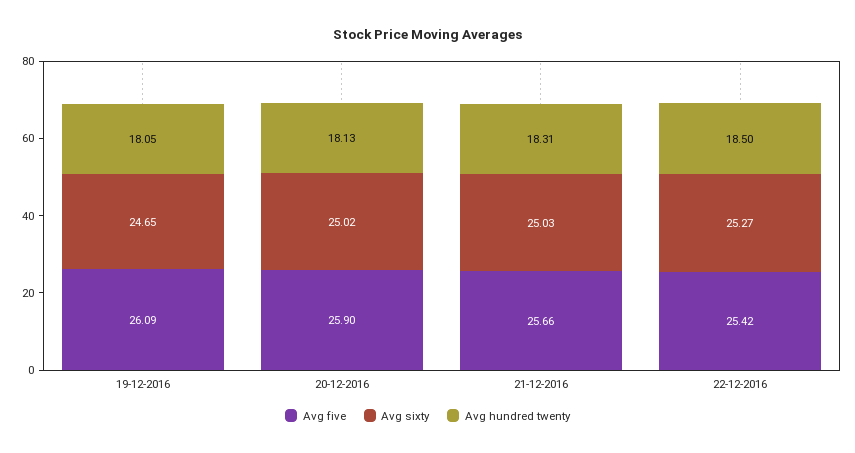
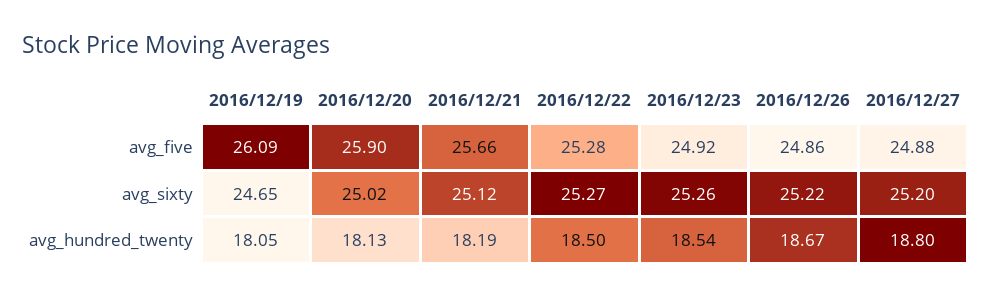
Avg sixty, 21-12-2016: 25.03 -> 25.12
Avg hundred twenty, 21-12-2016: 18.31 -> 18.19
Avg five, 22-12-2016: 25.42 -> 25.28
Avg five, 2016/12/23: none -> 24.92
Avg five, 2016/12/26: none -> 24.86
Avg five, 2016/12/27: none -> 24.88
Avg sixty, 2016/12/23: none -> 25.26
Avg sixty, 2016/12/26: none -> 25.22
Avg sixty, 2016/12/27: none -> 25.2
Avg hundred twenty, 2016/12/23: none -> 18.54
Avg hundred twenty, 2016/12/26: none -> 18.67
Avg hundred twenty, 2016/12/27: none -> 18.8

